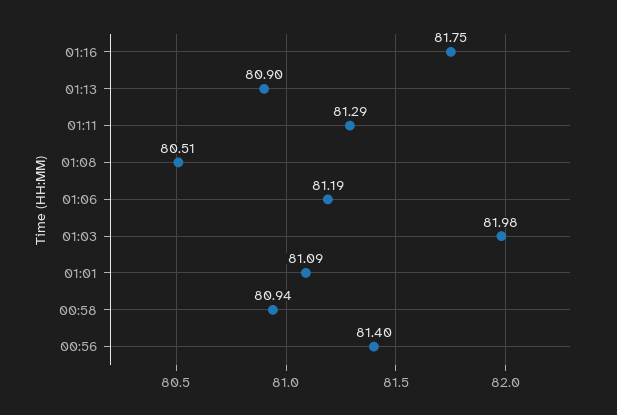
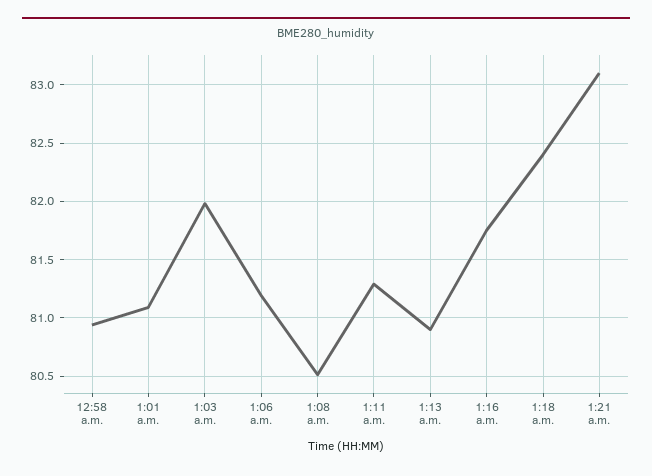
00:56: 81.4 -> none
1:18 a.m.: none -> 82.4
1:21 a.m.: none -> 83.1

